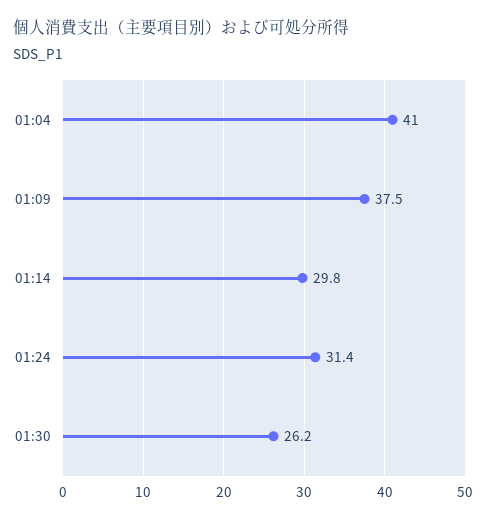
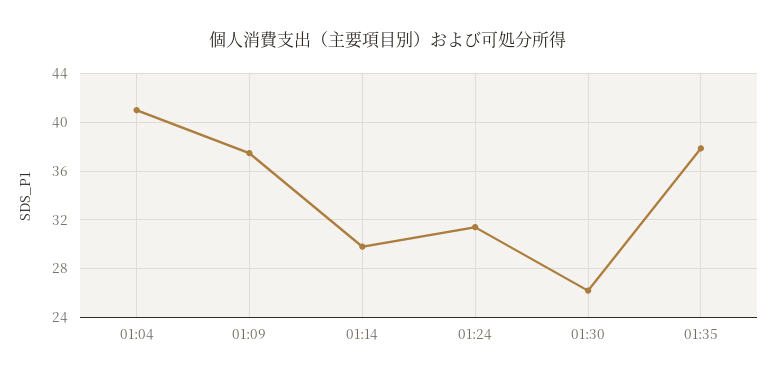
01:35: none -> 38

